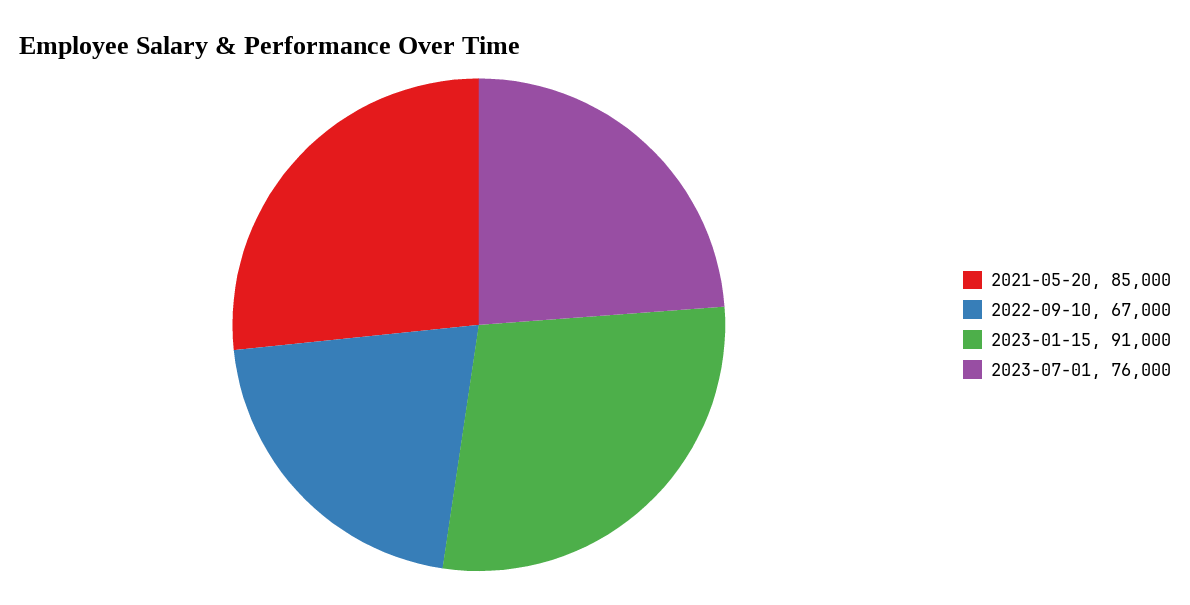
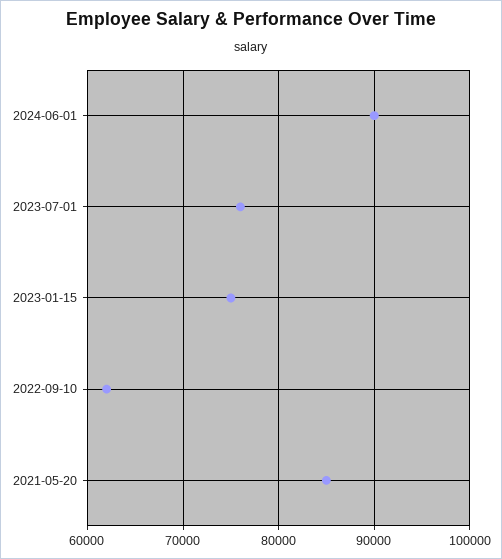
2022-09-10: 67000 -> 62000
2023-01-15: 91000 -> 75000
2024-06-01: none -> 90000

